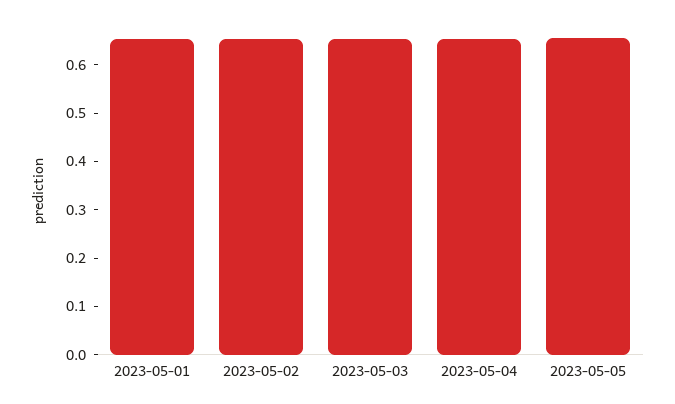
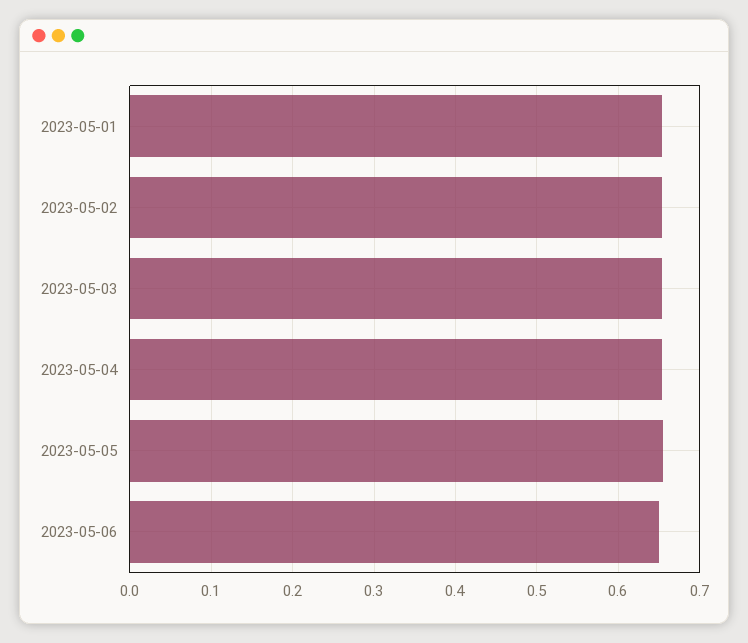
2023-05-06: none -> 0.65

